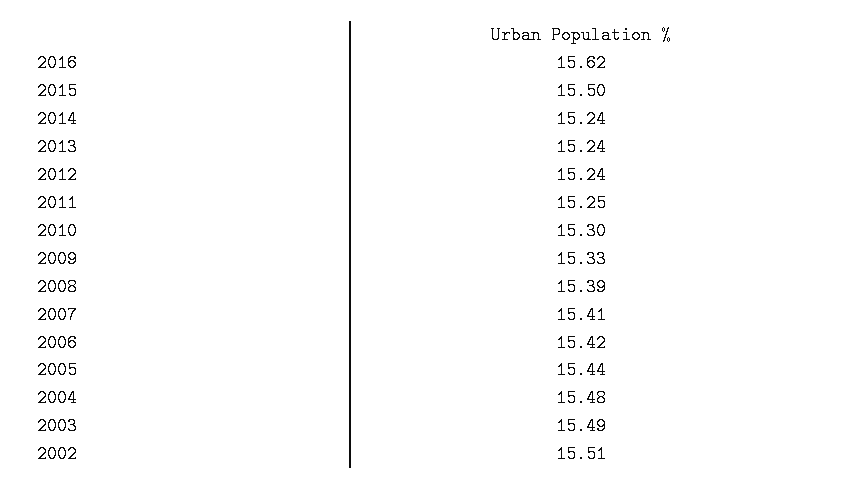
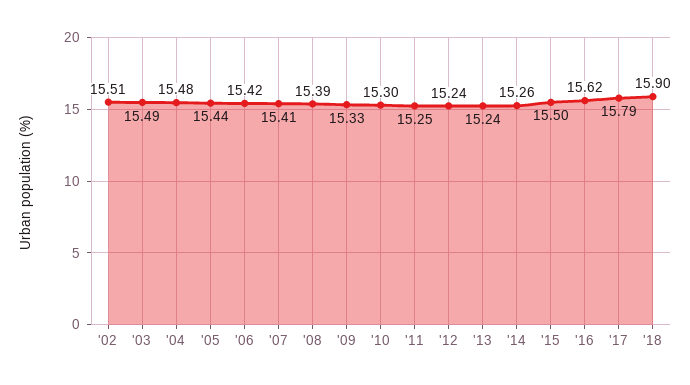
2014: 15.24 -> 15.26
'17: none -> 15.79
'18: none -> 15.9

